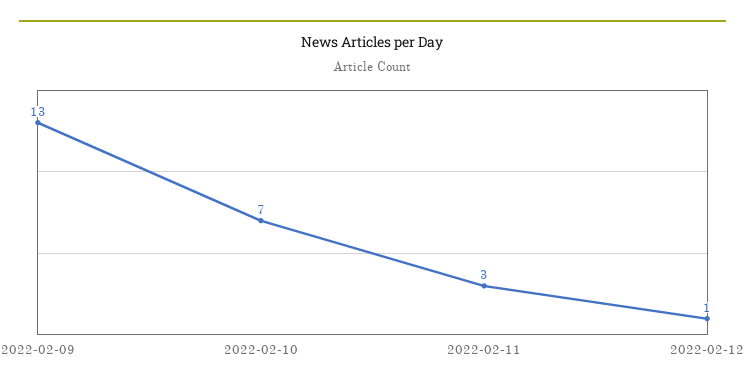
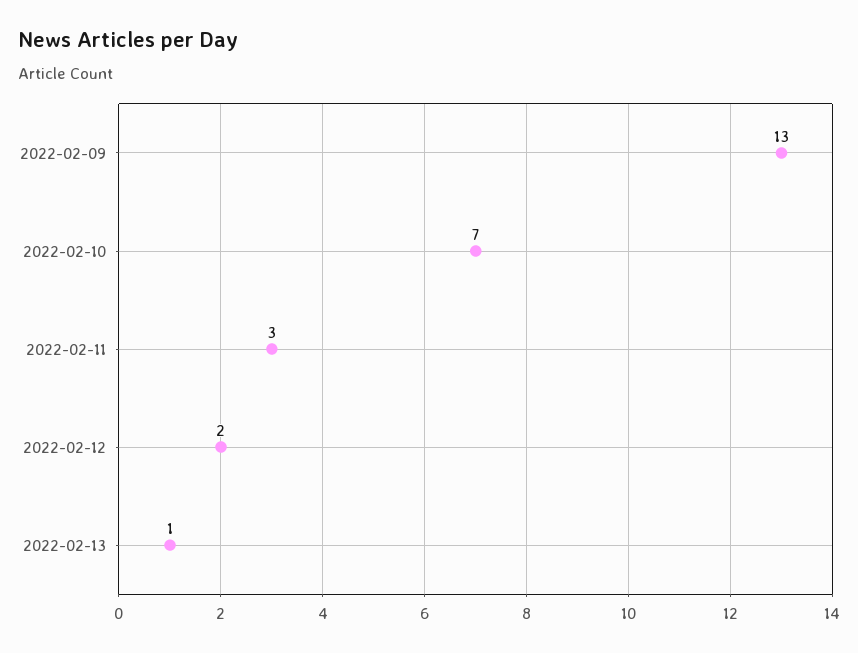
2022-02-12: 1 -> 2
2022-02-13: none -> 1

